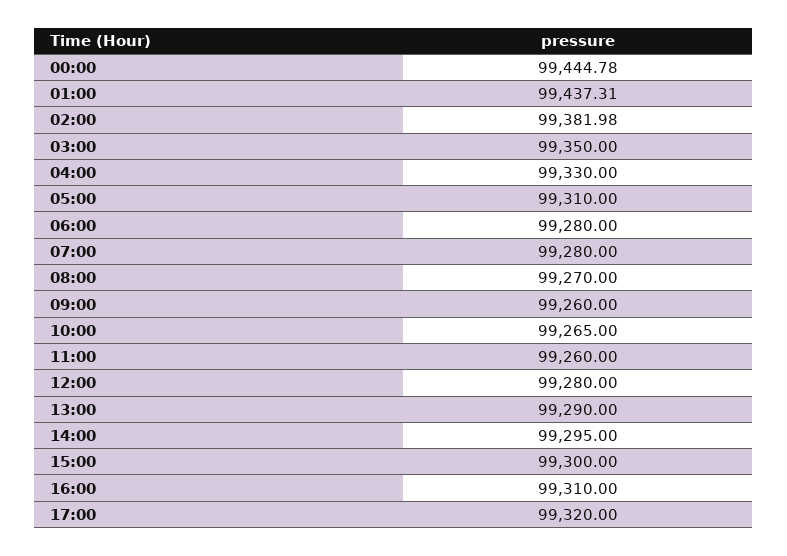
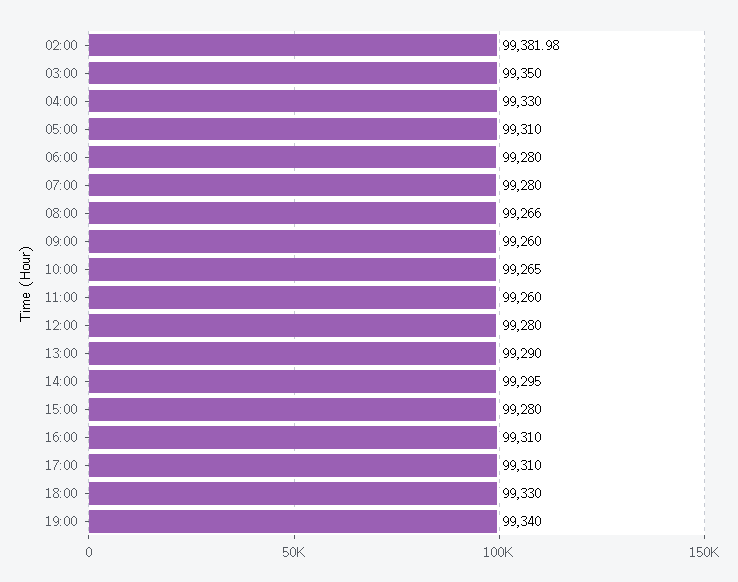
00:00: 99444.78 -> none
01:00: 99437.31 -> none
08:00: 99270 -> 99266
15:00: 99300 -> 99280
17:00: 99320 -> 99310
18:00: none -> 99330
19:00: none -> 99340

